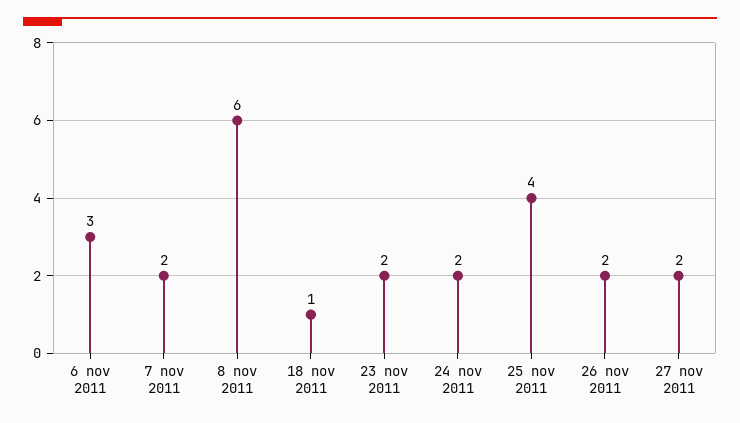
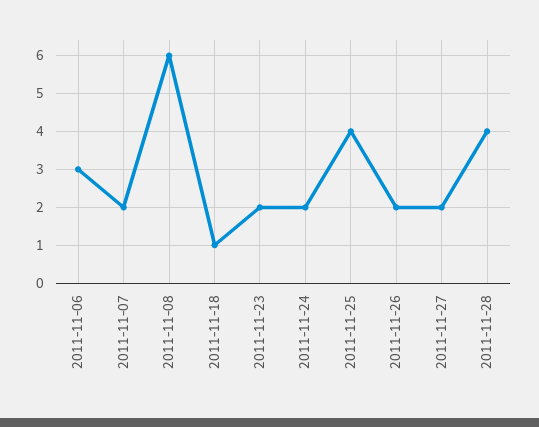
2011-11-28: none -> 4

